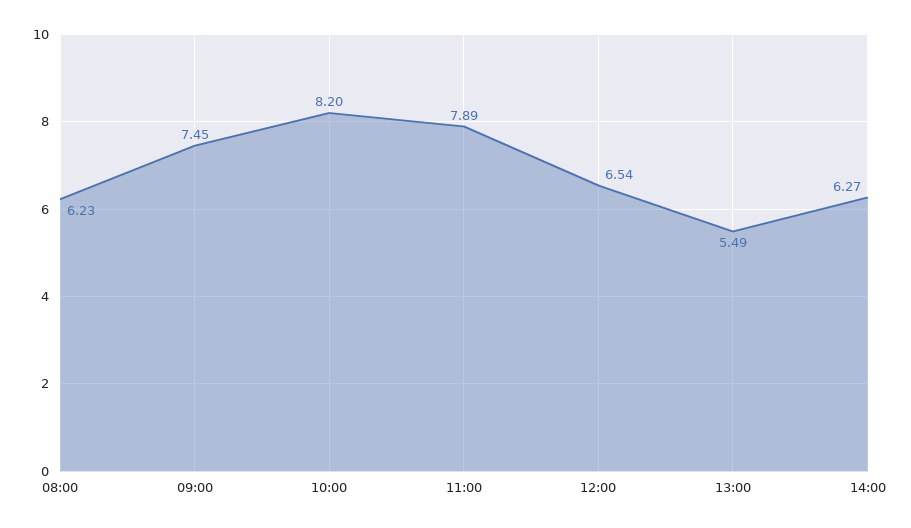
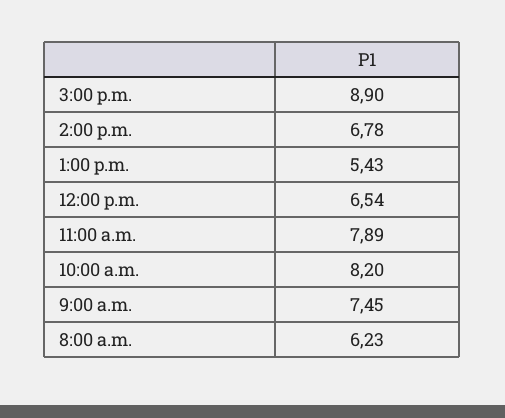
13:00: 5.49 -> 5.43
14:00: 6.27 -> 6.78
3:00 p.m.: none -> 8.9

